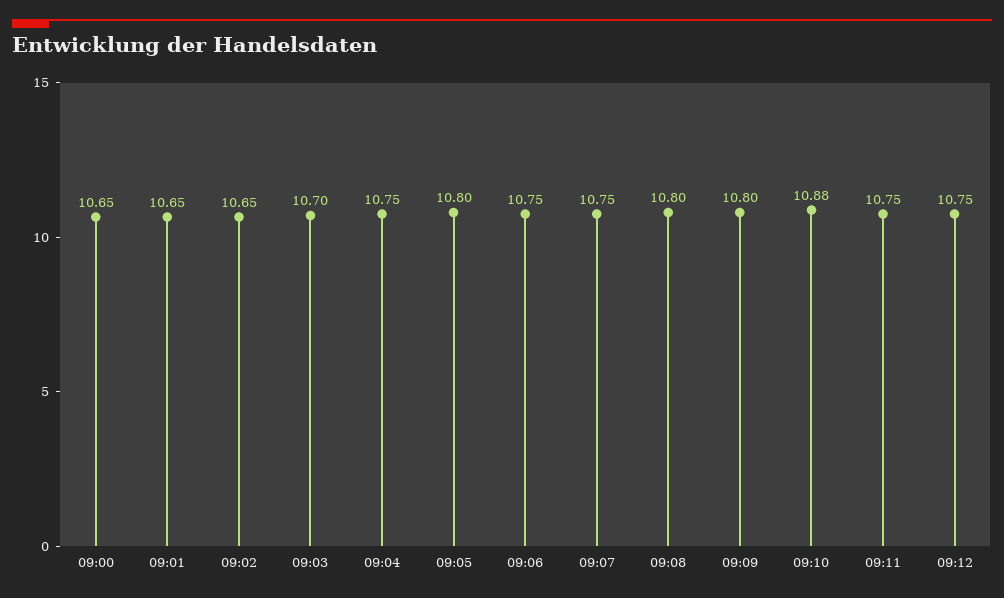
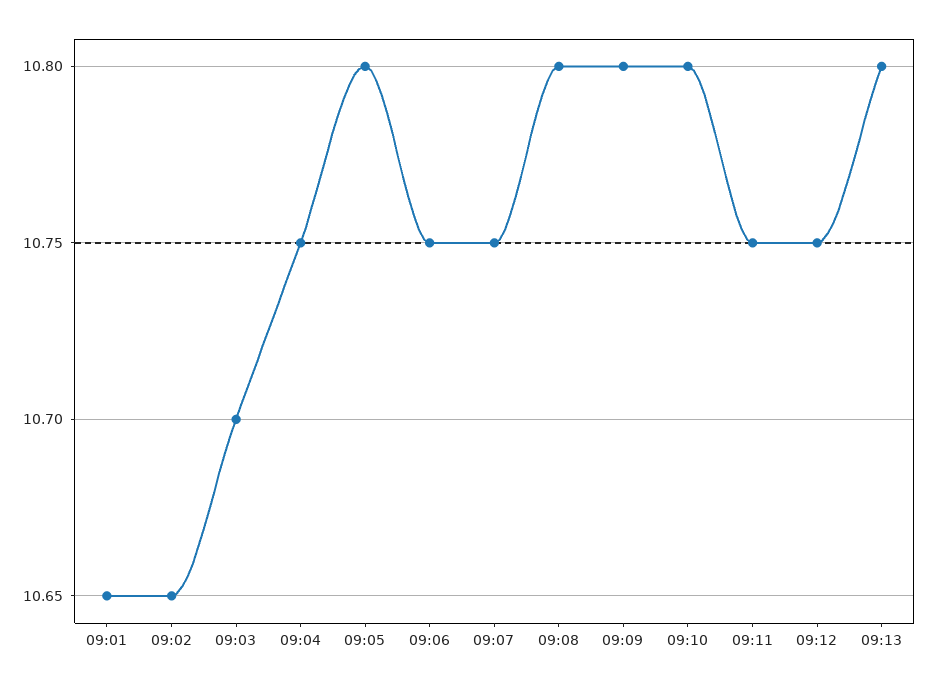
09:00: 10.65 -> none
09:10: 10.88 -> 10.8
09:13: none -> 10.8

